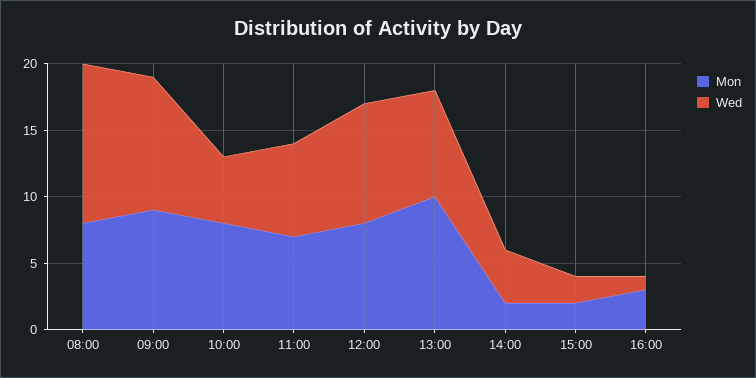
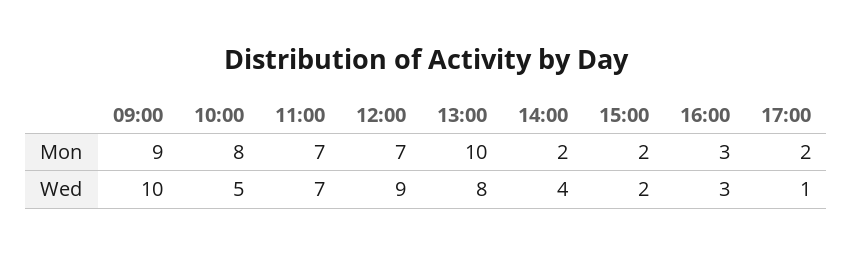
Mon, 08:00: 8 -> none
Wed, 08:00: 12 -> none
Mon, 12:00: 8 -> 7
Wed, 16:00: 1 -> 3
Mon, 17:00: none -> 2
Wed, 17:00: none -> 1

